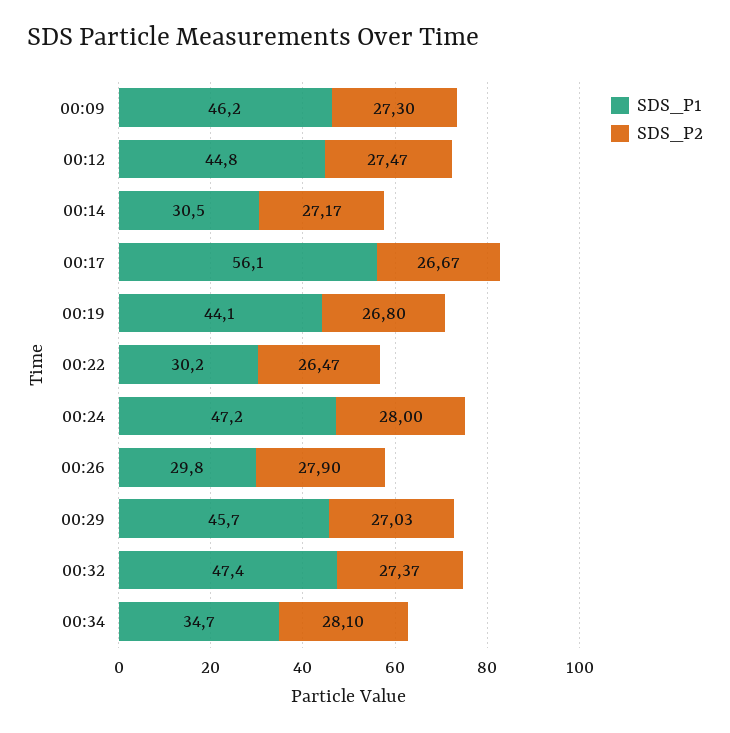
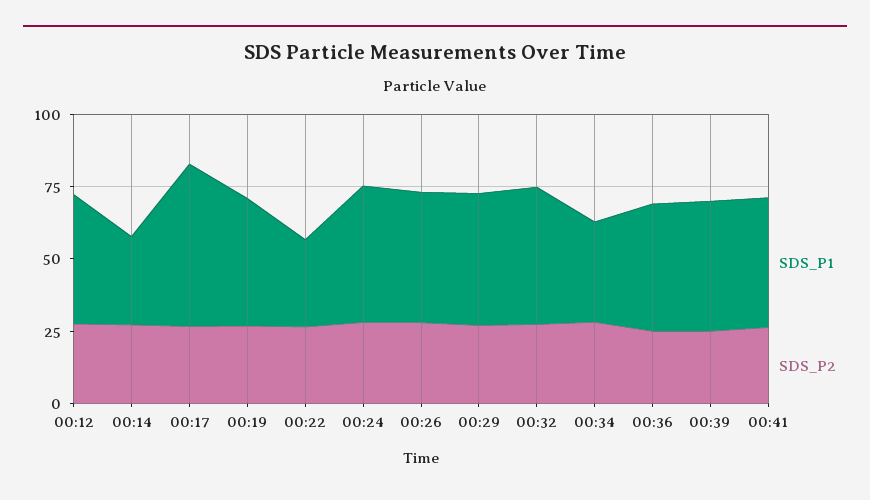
SDS_P1, 00:09: 46.2 -> none
SDS_P2, 00:09: 27.3 -> none
SDS_P1, 00:26: 29.8 -> 45
SDS_P1, 00:36: none -> 45
SDS_P2, 00:36: none -> 25
SDS_P1, 00:39: none -> 45
SDS_P2, 00:39: none -> 25
SDS_P1, 00:41: none -> 45
SDS_P2, 00:41: none -> 25

